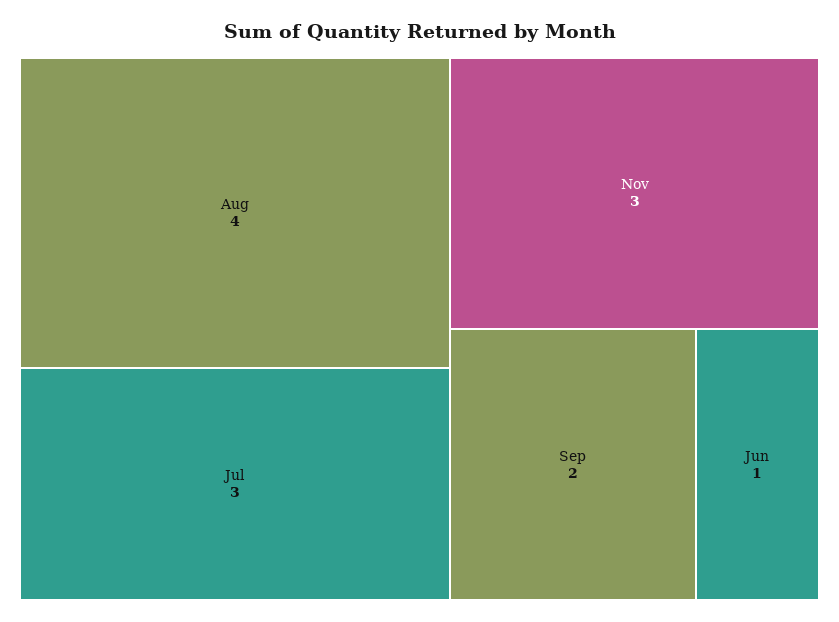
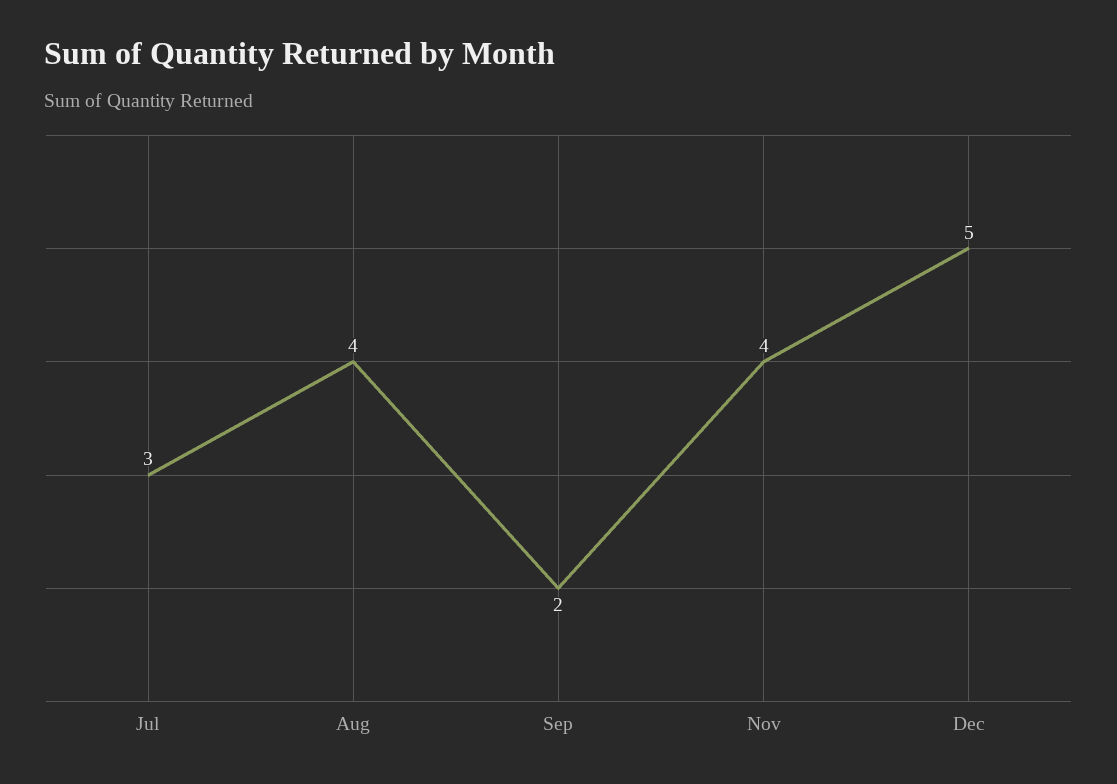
Nov: 3 -> 4
Jun: 1 -> none
Dec: none -> 5

